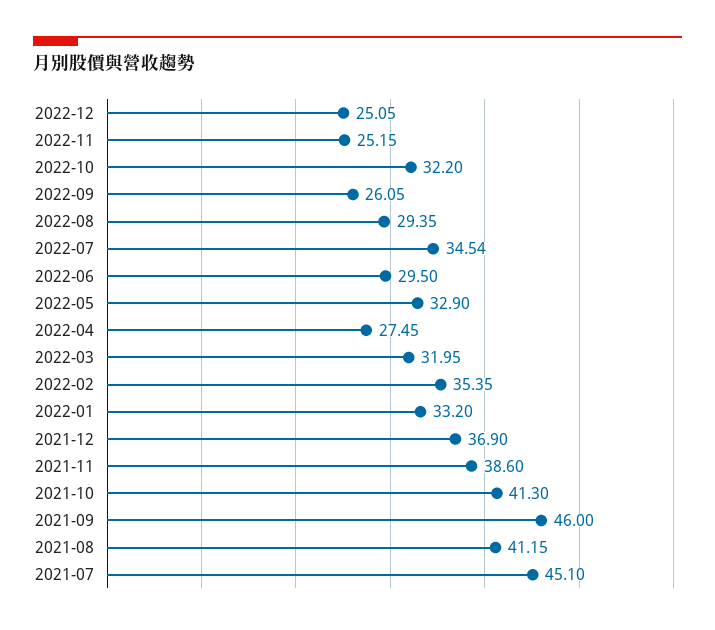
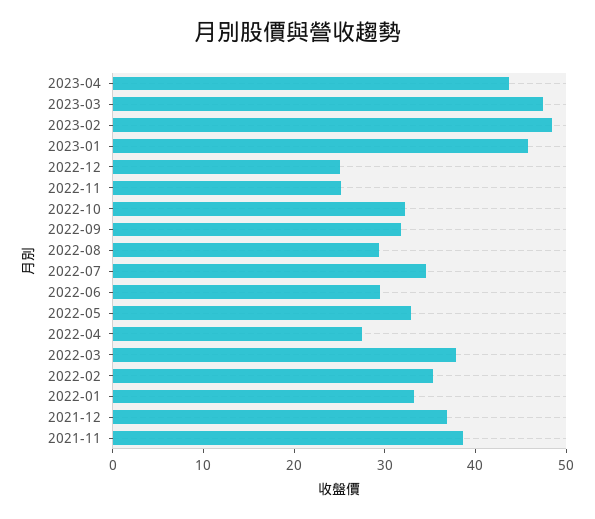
2022-09: 26.05 -> 32
2022-03: 31.95 -> 38
2021-10: 41.3 -> none
2021-09: 46 -> none
2021-08: 41.15 -> none
2021-07: 45.1 -> none
2023-04: none -> 44
2023-03: none -> 48
2023-02: none -> 48
2023-01: none -> 46

